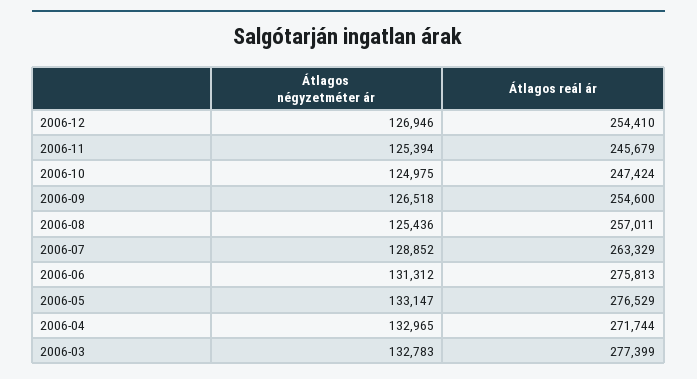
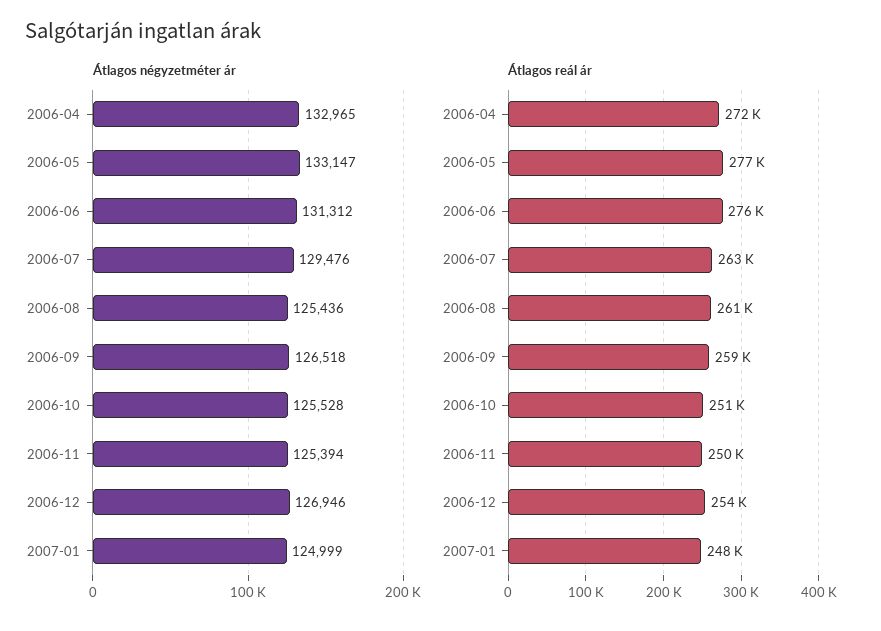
Átlagos reál ár, 2006-11: 245679 -> 250000
Átlagos négyzetméter ár, 2006-10: 124975 -> 125528
Átlagos reál ár, 2006-10: 247424 -> 251000
Átlagos reál ár, 2006-09: 254600 -> 259000
Átlagos reál ár, 2006-08: 257011 -> 261000
Átlagos négyzetméter ár, 2006-07: 128852 -> 129476
Átlagos négyzetméter ár, 2006-03: 132783 -> none
Átlagos reál ár, 2006-03: 277399 -> none
Átlagos négyzetméter ár, 2007-01: none -> 124999
Átlagos reál ár, 2007-01: none -> 248000

